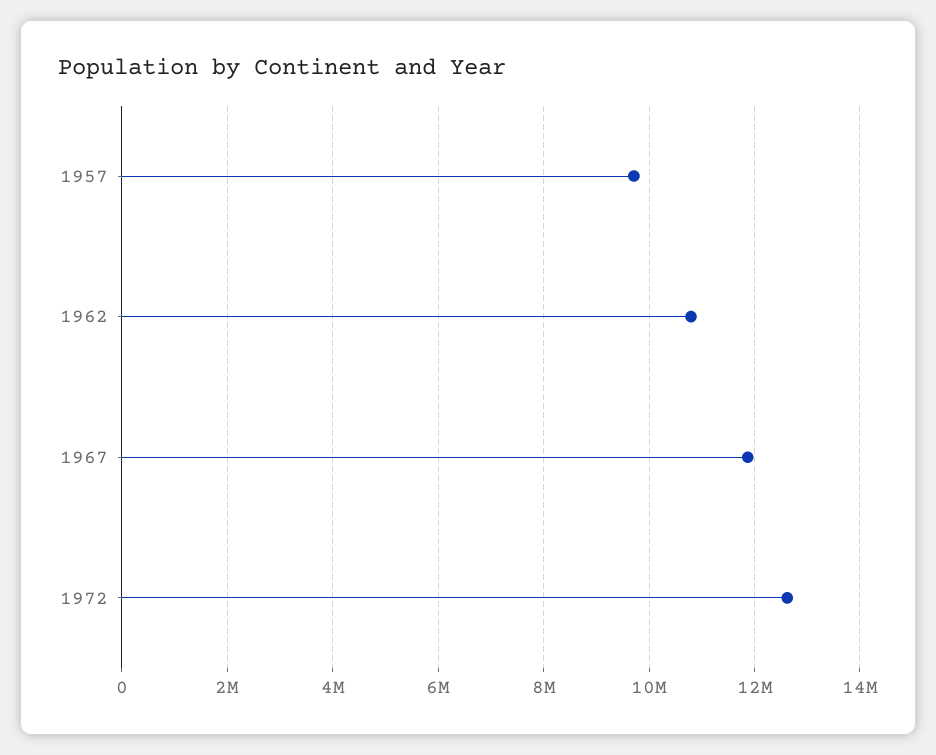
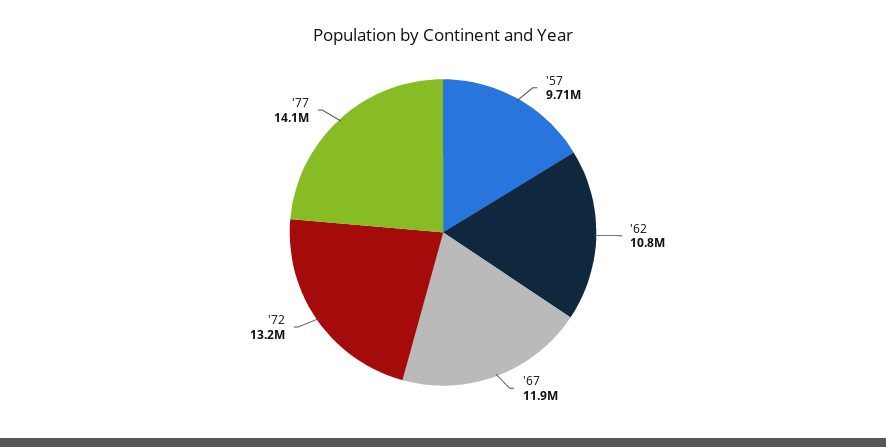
1972: 12600000 -> 13200000
'77: none -> 14100000

